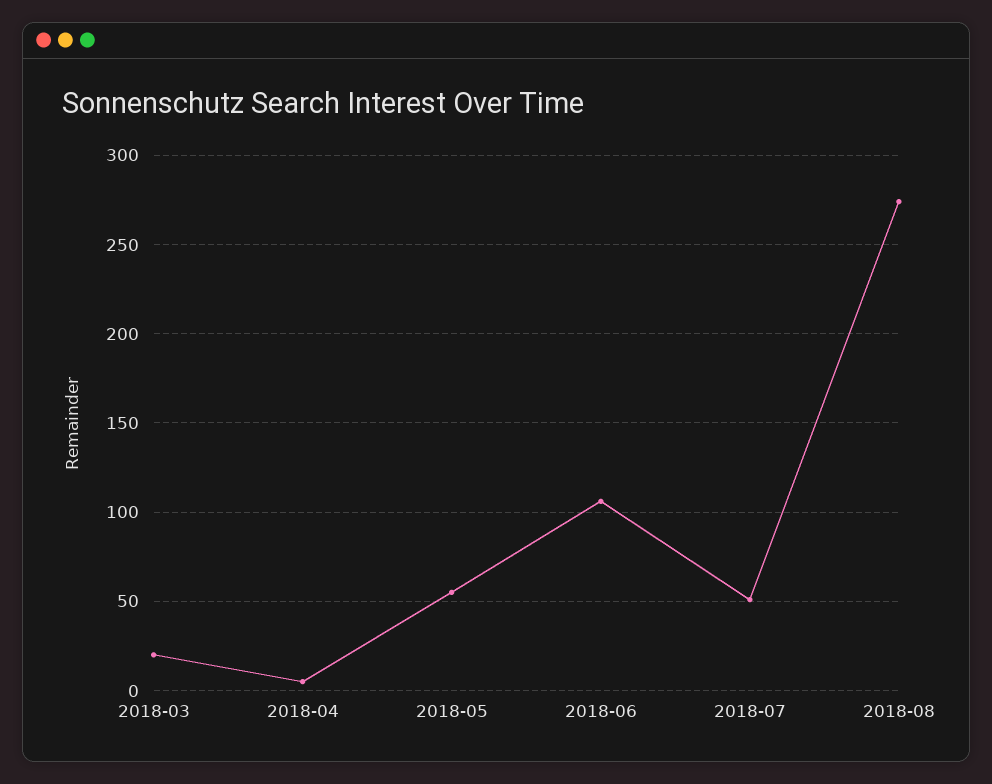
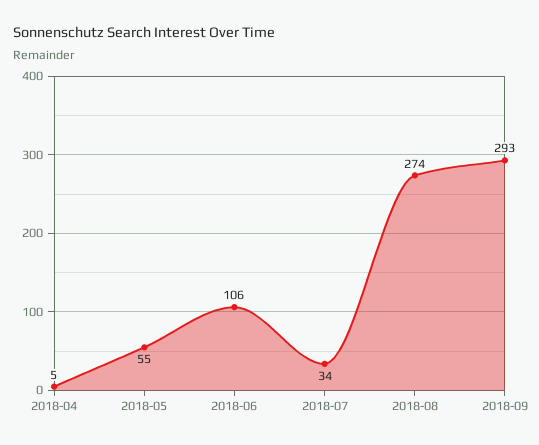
2018-03: 20 -> none
2018-07: 50 -> 34
2018-09: none -> 293

